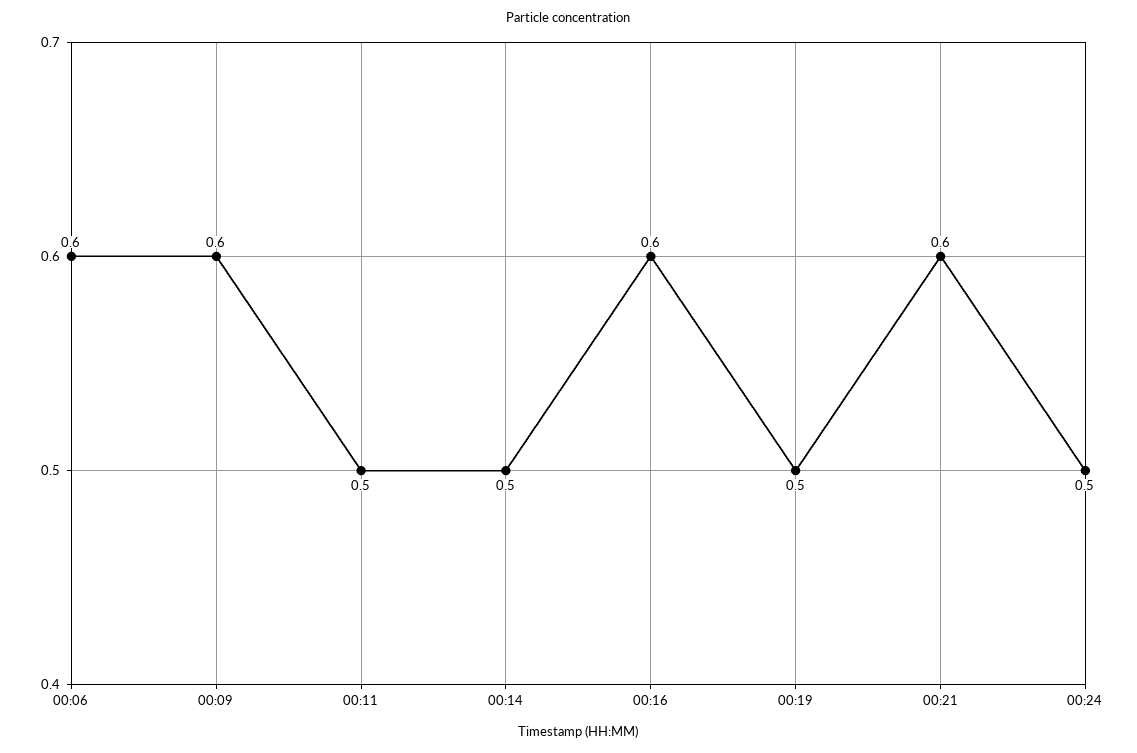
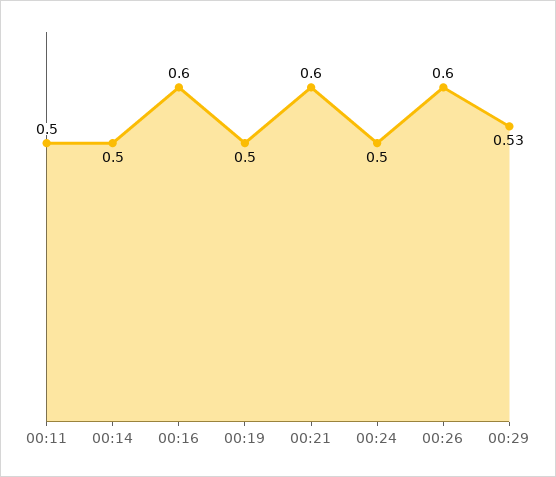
00:06: 0.6 -> none
00:09: 0.6 -> none
00:26: none -> 0.6
00:29: none -> 0.53

